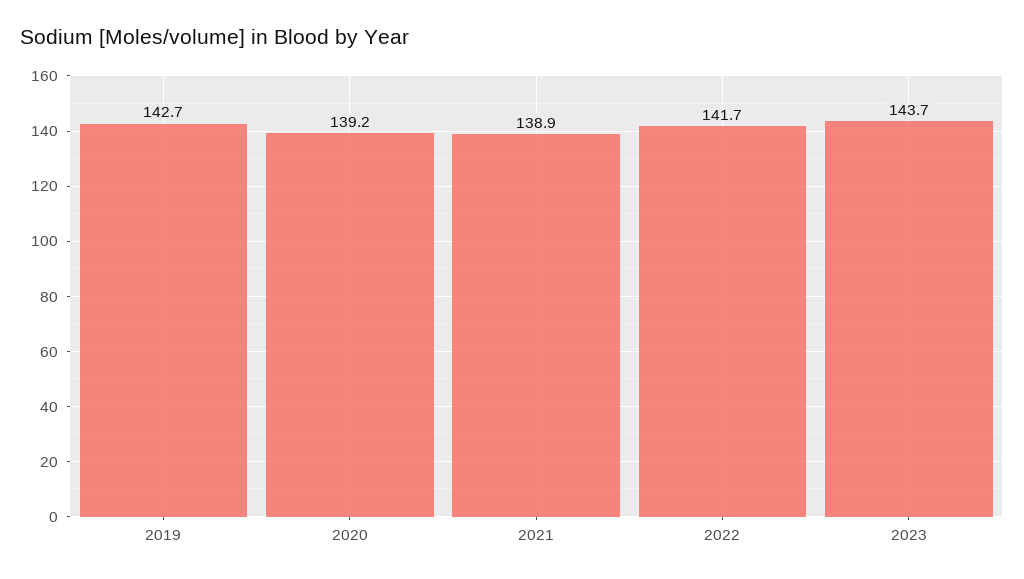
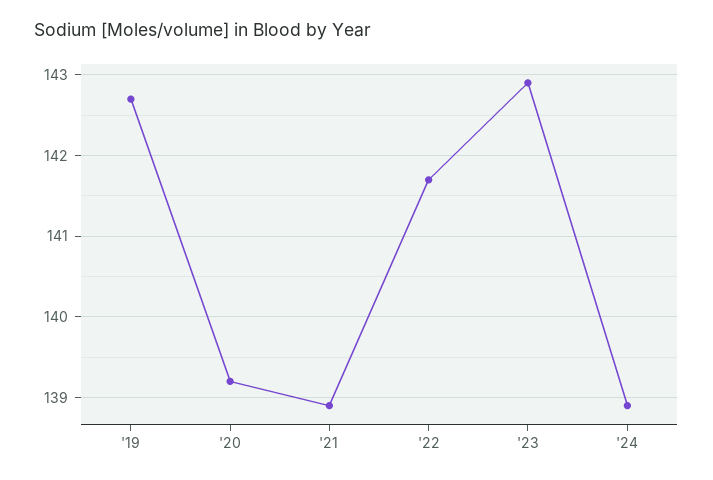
2023: 143.7 -> 142.9
'24: none -> 138.9

